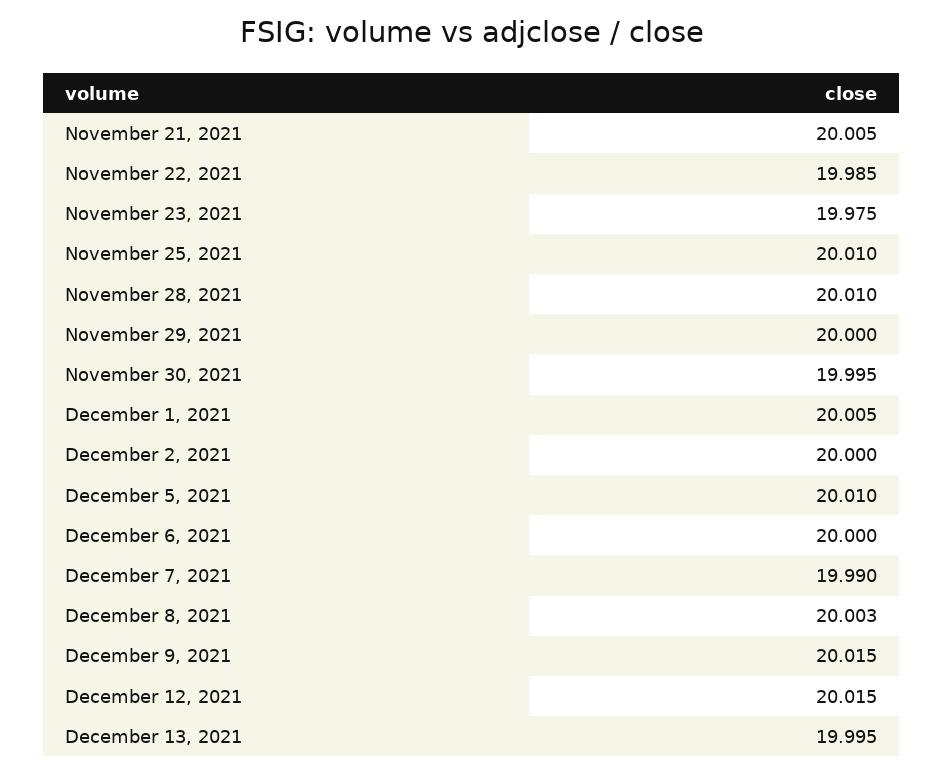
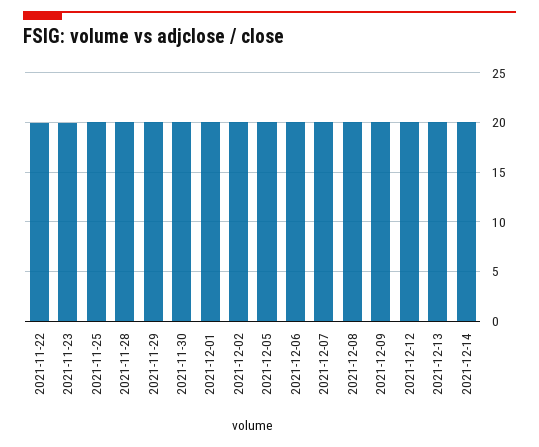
November 21, 2021: 20.005 -> none
2021-12-14: none -> 20

